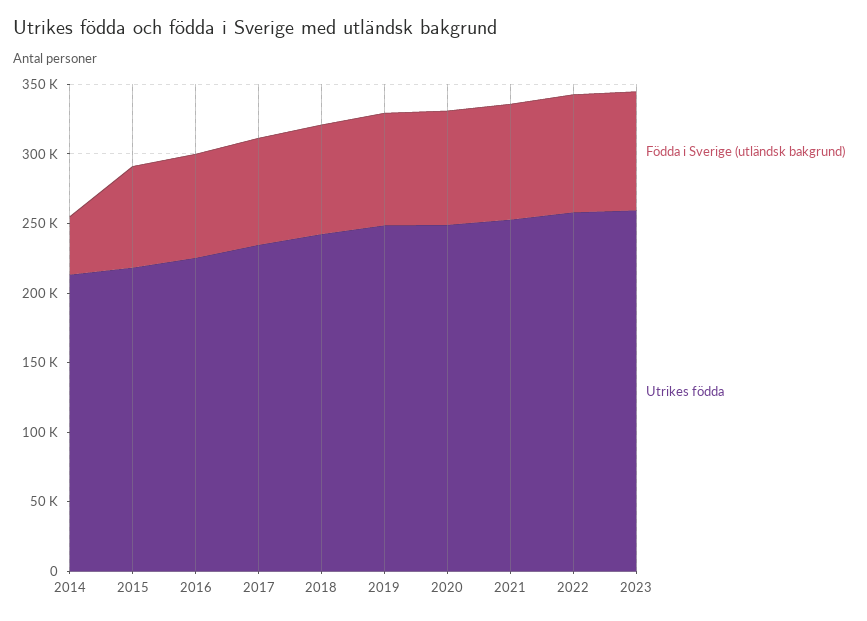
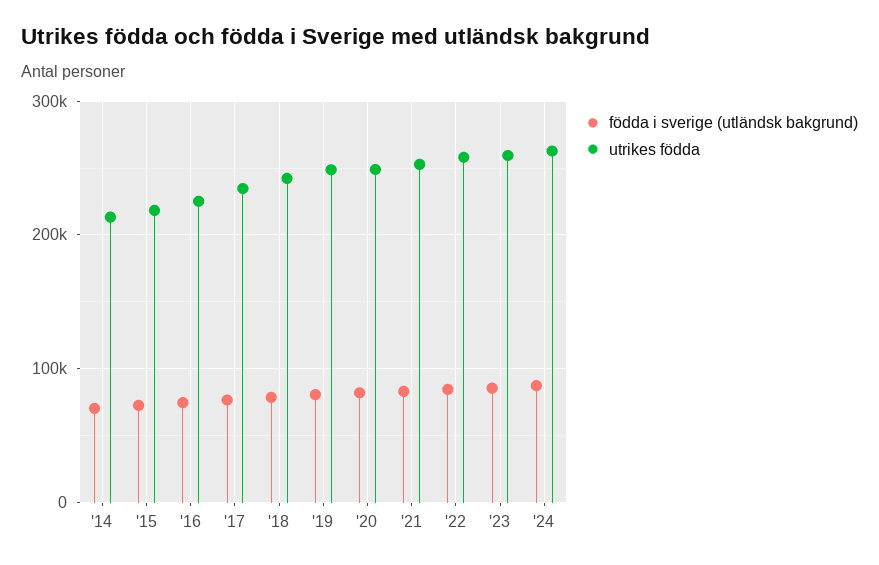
Födda i Sverige (utländsk bakgrund), 2014: 40000 -> 70000
Födda i Sverige (utländsk bakgrund), '24: none -> 90000
Utrikes födda, '24: none -> 260000

